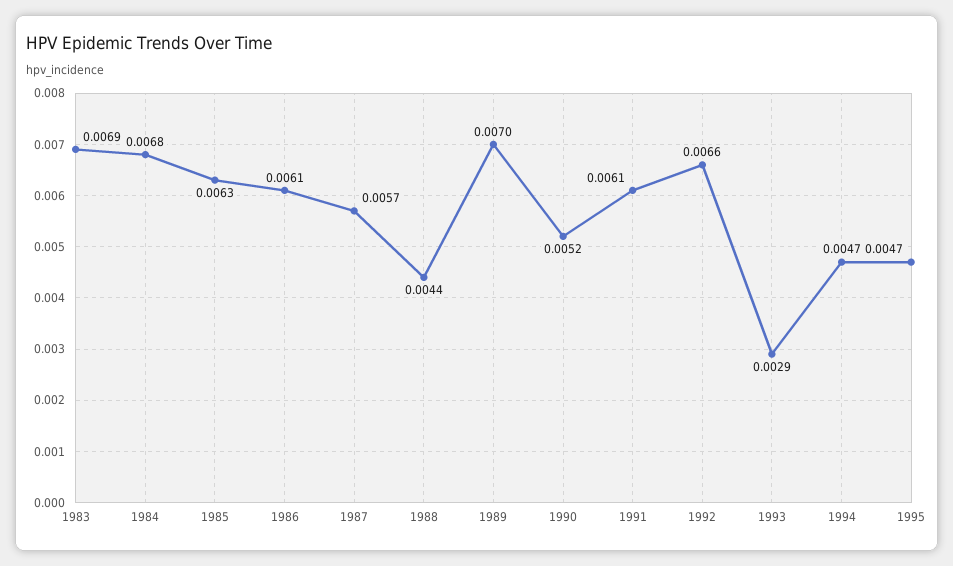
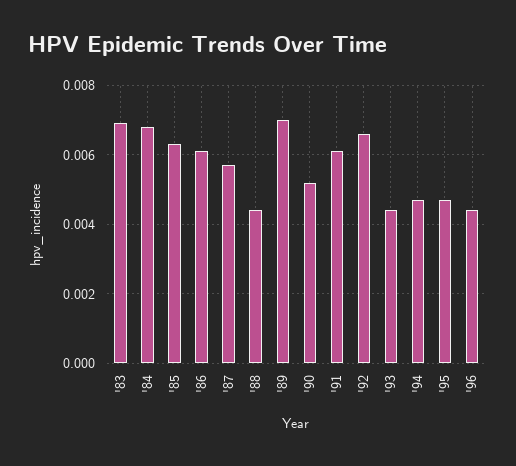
1993: 0.0029 -> 0.0045
'96: none -> 0.0045

